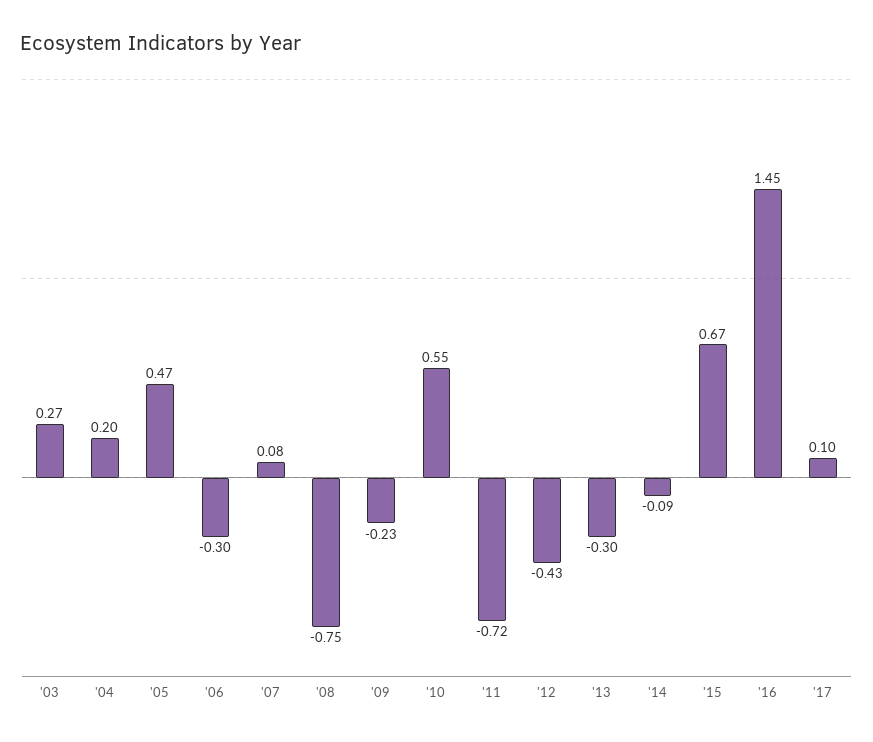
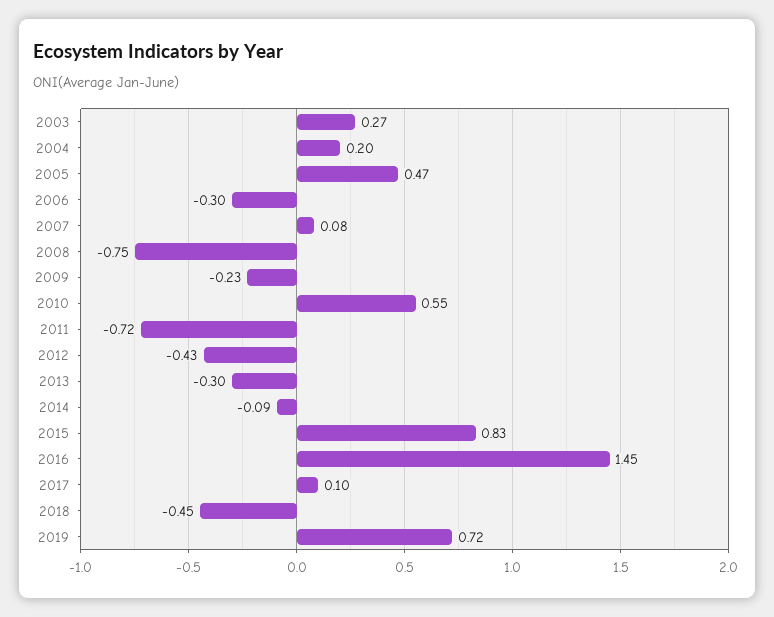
'15: 0.67 -> 0.83
2018: none -> -0.45
2019: none -> 0.72

